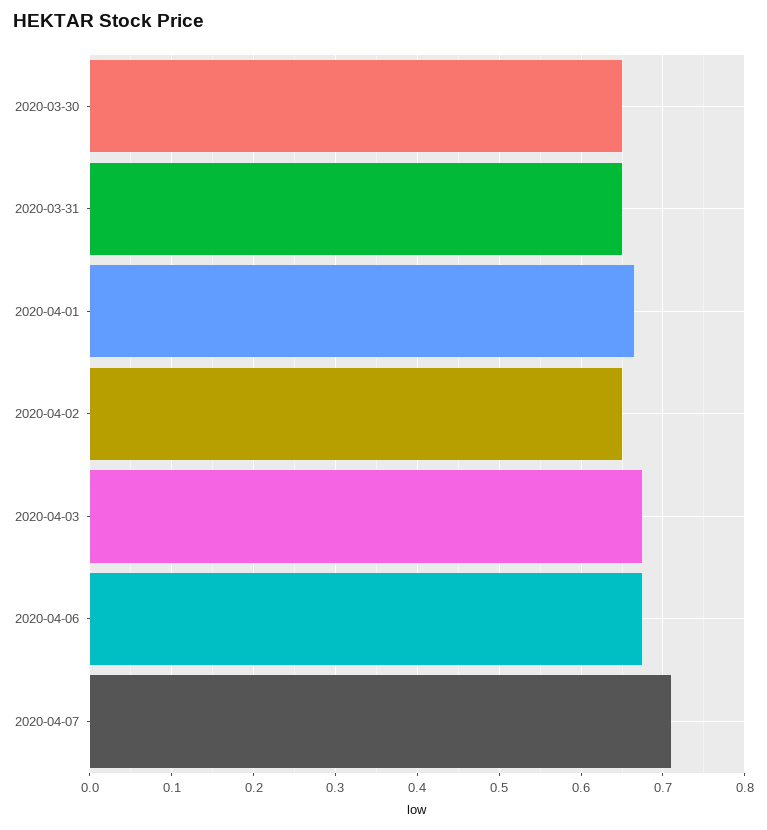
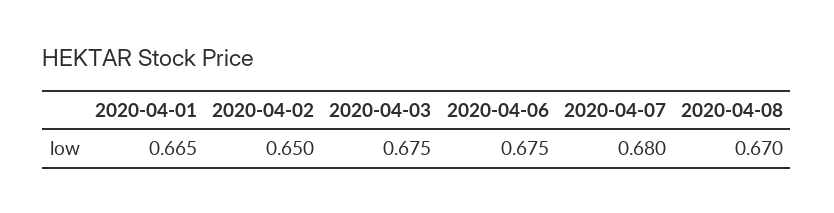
2020-03-30: 0.65 -> none
2020-03-31: 0.65 -> none
2020-04-07: 0.71 -> 0.68
2020-04-08: none -> 0.67

